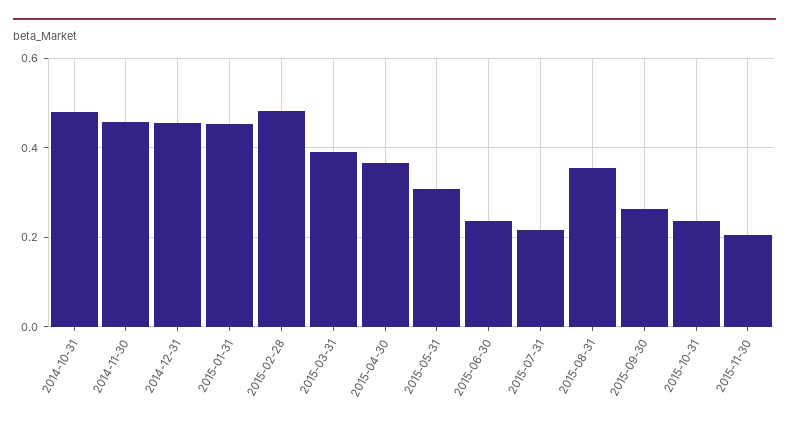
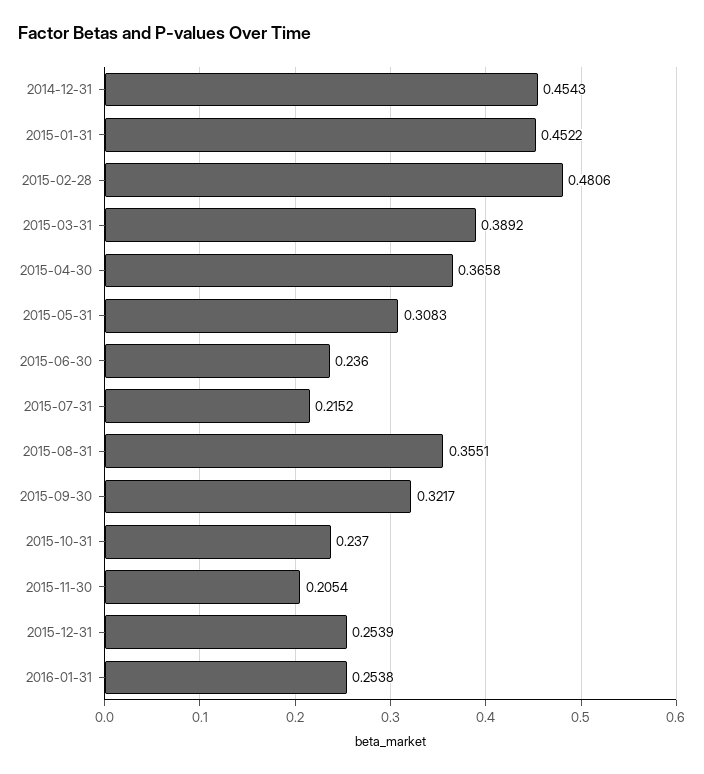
2014-10-31: 0.48 -> none
2014-11-30: 0.46 -> none
2015-09-30: 0.26 -> 0.3217
2015-12-31: none -> 0.2539
2016-01-31: none -> 0.2538

